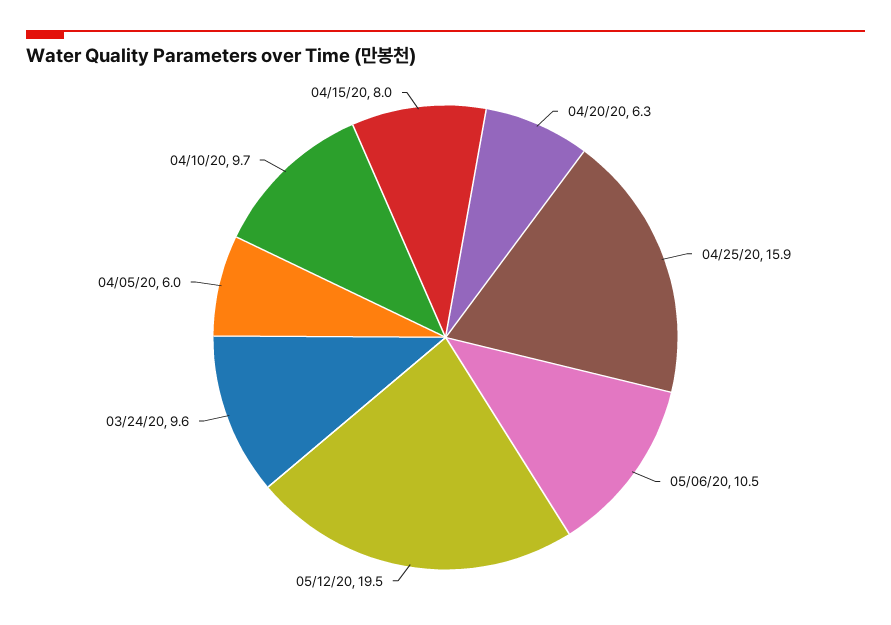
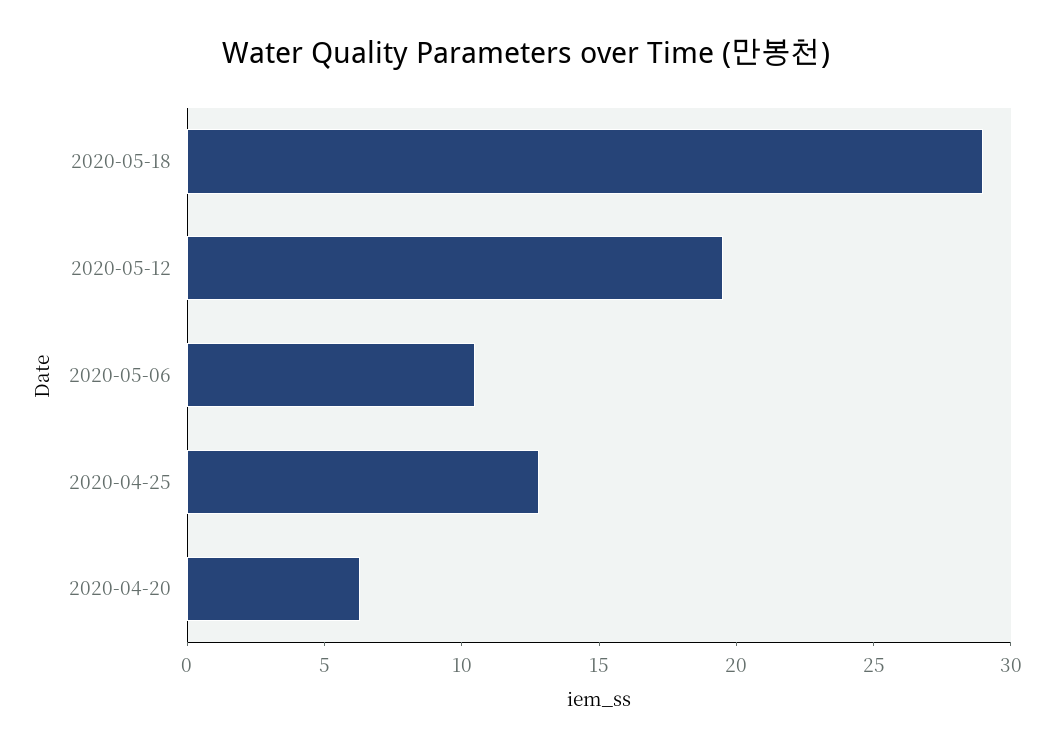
04/25/20: 15.9 -> 13
03/24/20: 9.6 -> none
04/05/20: 6 -> none
04/10/20: 9.7 -> none
04/15/20: 8 -> none
2020-05-18: none -> 29

